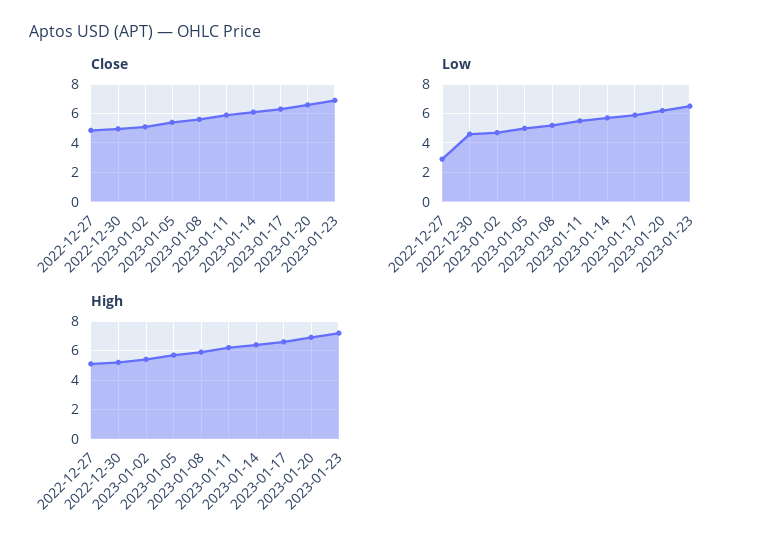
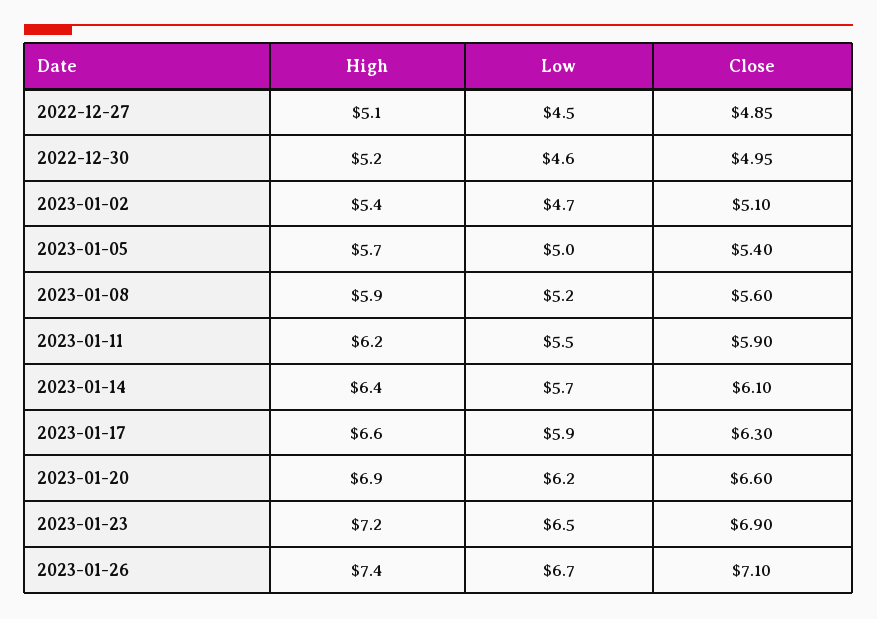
Low, 2022-12-27: 3 -> 4.5
High, 2023-01-26: none -> 7.4
Low, 2023-01-26: none -> 6.7
Close, 2023-01-26: none -> 7.1

